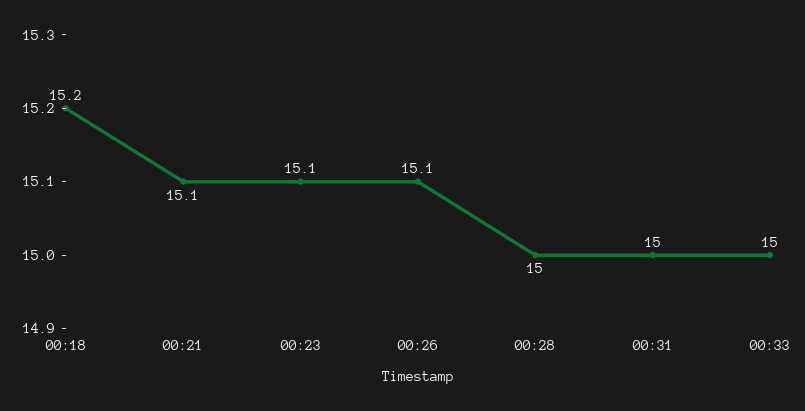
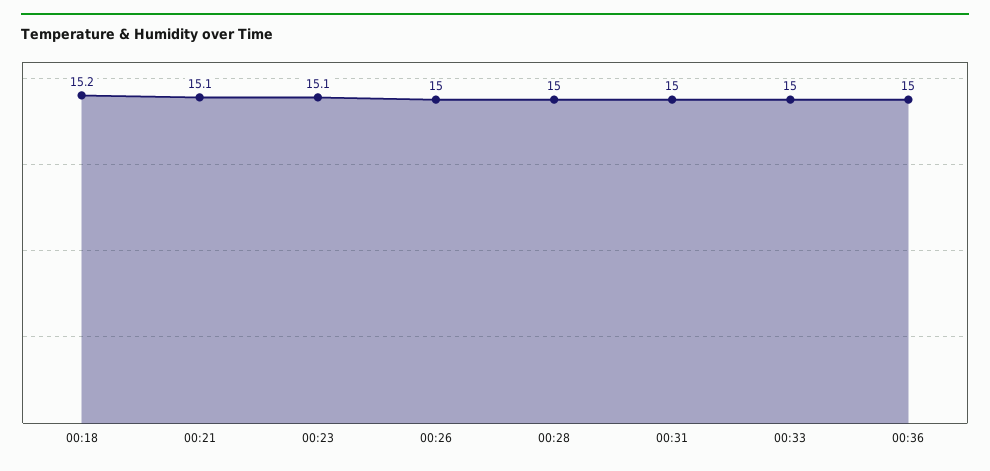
00:26: 15.1 -> 15
00:36: none -> 15

